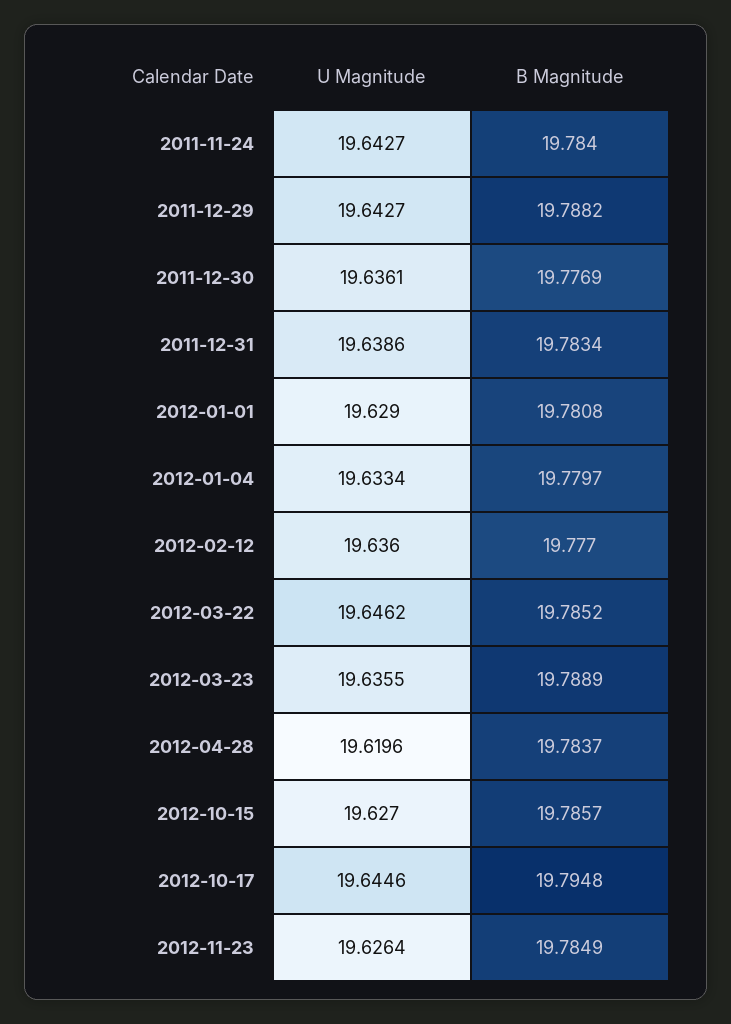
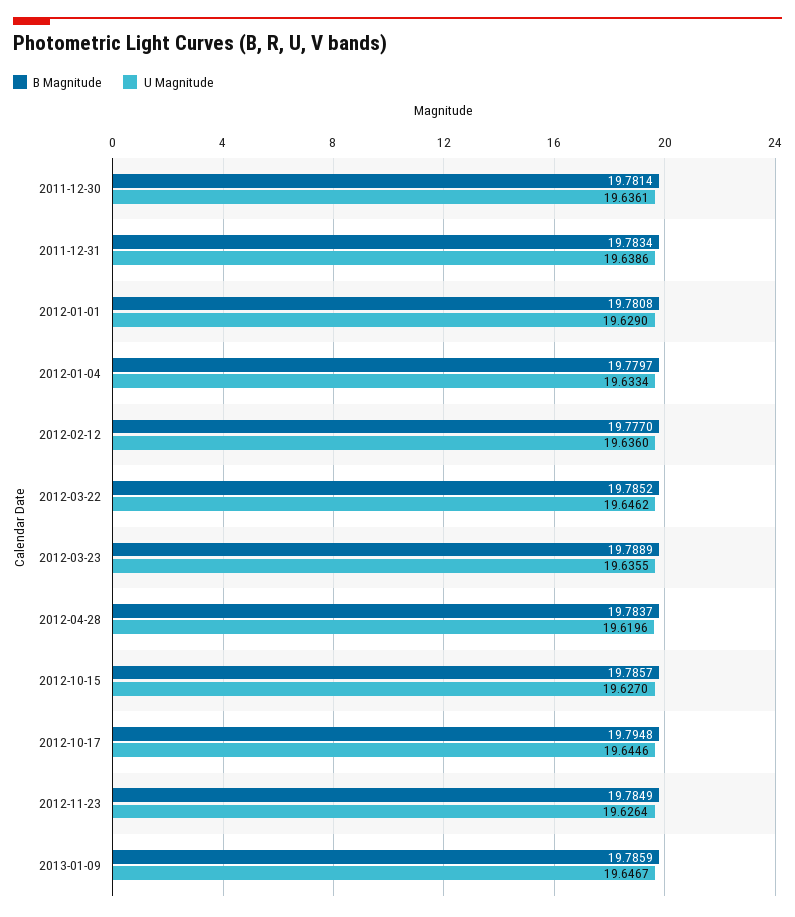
U Magnitude, 2011-11-24: 19.6427 -> none
B Magnitude, 2011-11-24: 19.784 -> none
U Magnitude, 2011-12-29: 19.6427 -> none
B Magnitude, 2011-12-29: 19.7882 -> none
B Magnitude, 2011-12-30: 19.7769 -> 19.7814
B Magnitude, 2013-01-09: none -> 19.7859
U Magnitude, 2013-01-09: none -> 19.6467

